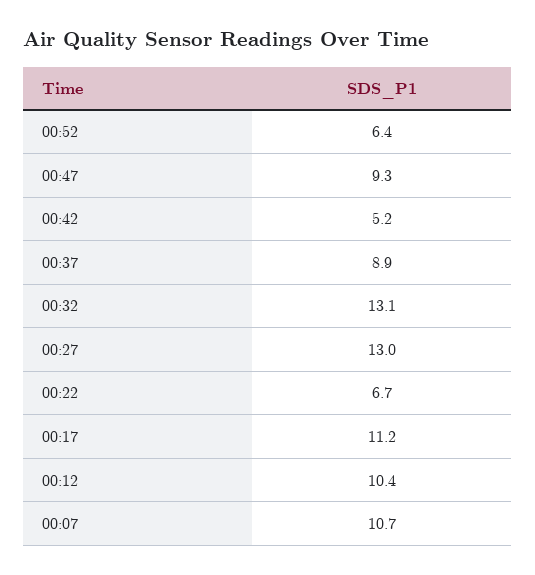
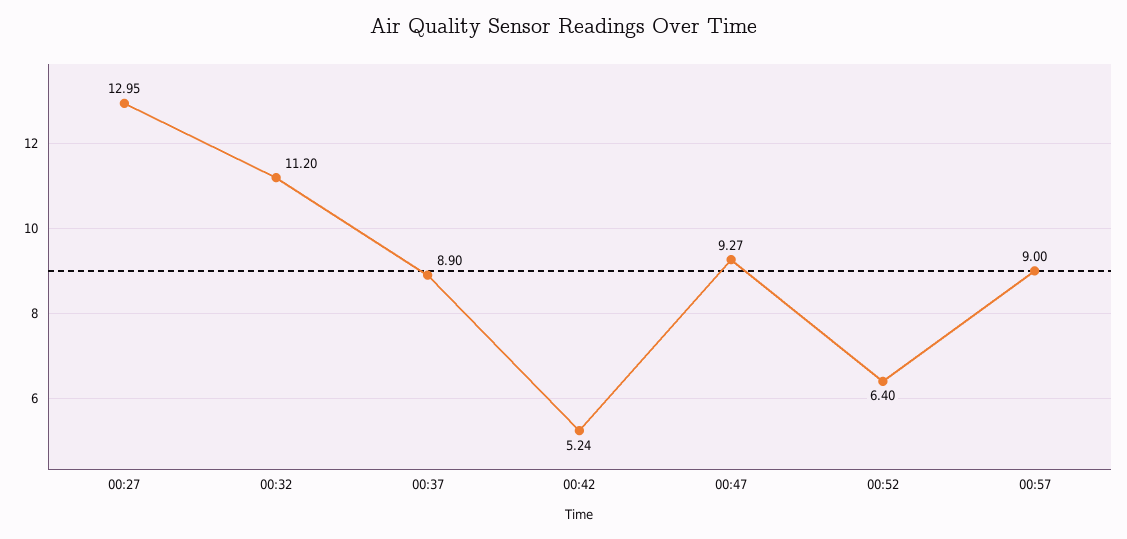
00:32: 13.1 -> 11.2
00:22: 6.7 -> none
00:17: 11.2 -> none
00:12: 10.4 -> none
00:07: 10.7 -> none
00:57: none -> 9

